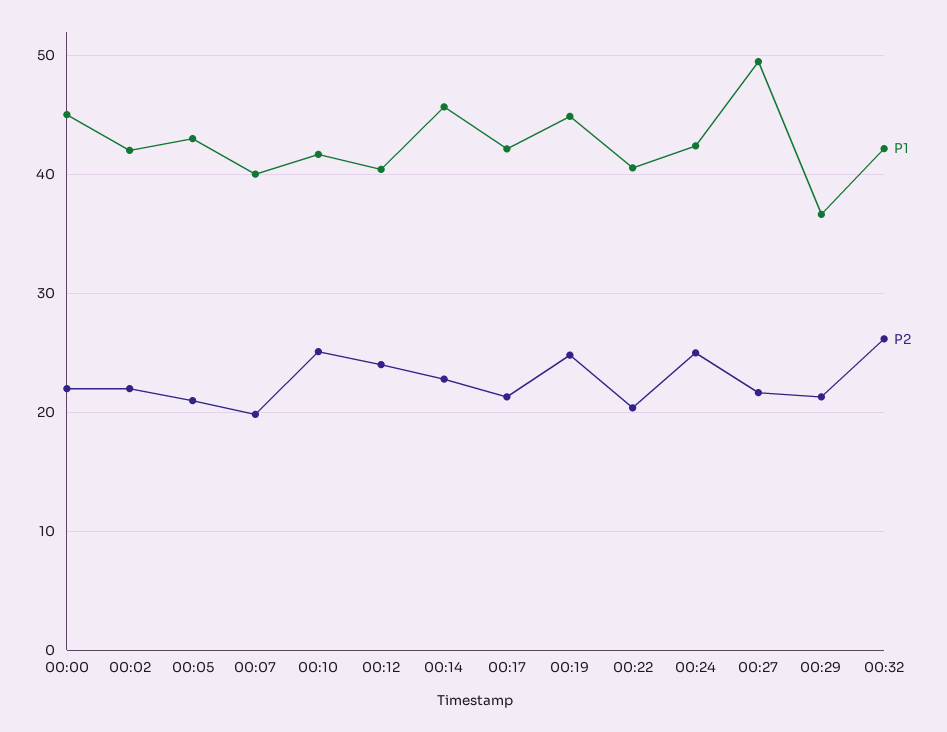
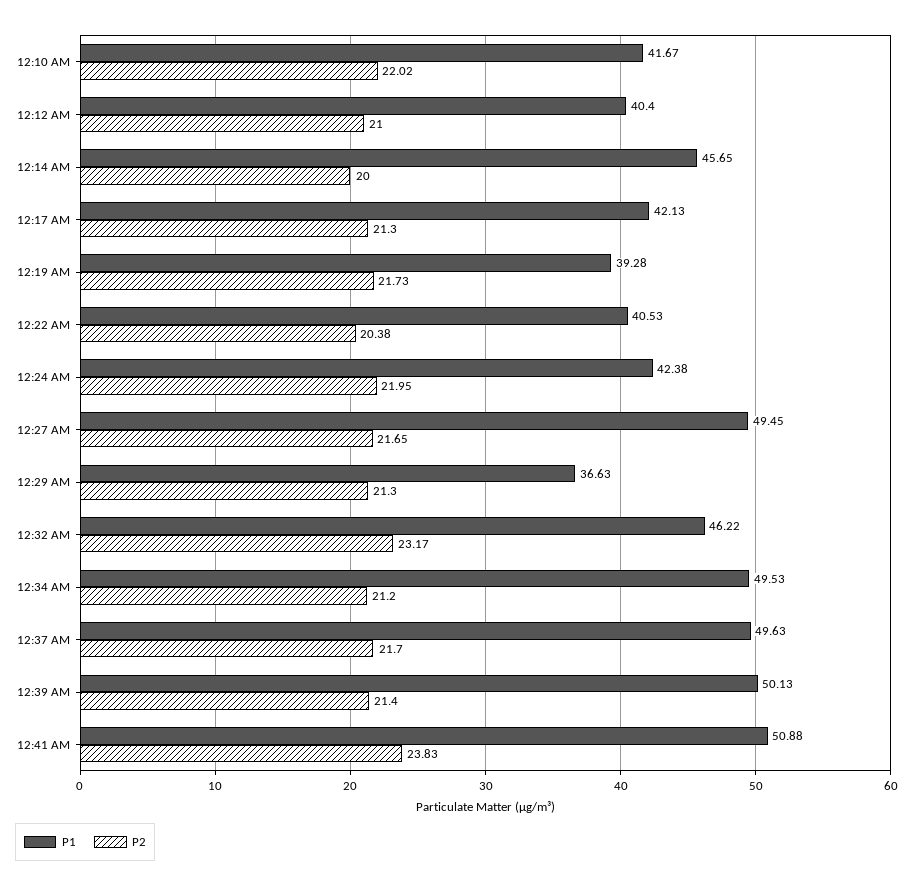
P1, 00:00: 45 -> none
P2, 00:00: 22 -> none
P1, 00:02: 42 -> none
P2, 00:02: 22 -> none
P1, 00:05: 43 -> none
P2, 00:05: 21 -> none
P1, 00:07: 40 -> none
P2, 00:07: 20 -> none
P2, 00:10: 25 -> 22.02
P2, 00:12: 24 -> 21
P2, 00:14: 23 -> 20
P1, 00:19: 45 -> 39.28
P2, 00:19: 25 -> 21.73
P2, 00:24: 25 -> 21.95
P1, 00:32: 42 -> 46.22
P2, 00:32: 26 -> 23.17
P1, 12:34 AM: none -> 49.53
P2, 12:34 AM: none -> 21.2
P1, 12:37 AM: none -> 49.63
P2, 12:37 AM: none -> 21.7
P1, 12:39 AM: none -> 50.13
P2, 12:39 AM: none -> 21.4
P1, 12:41 AM: none -> 50.88
P2, 12:41 AM: none -> 23.83

